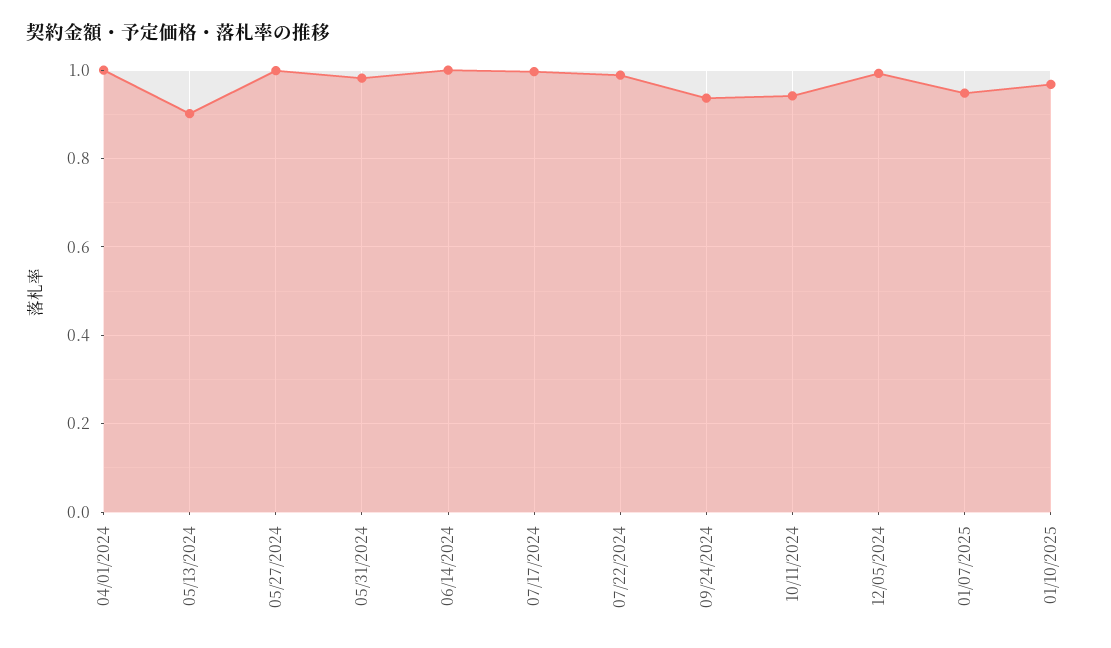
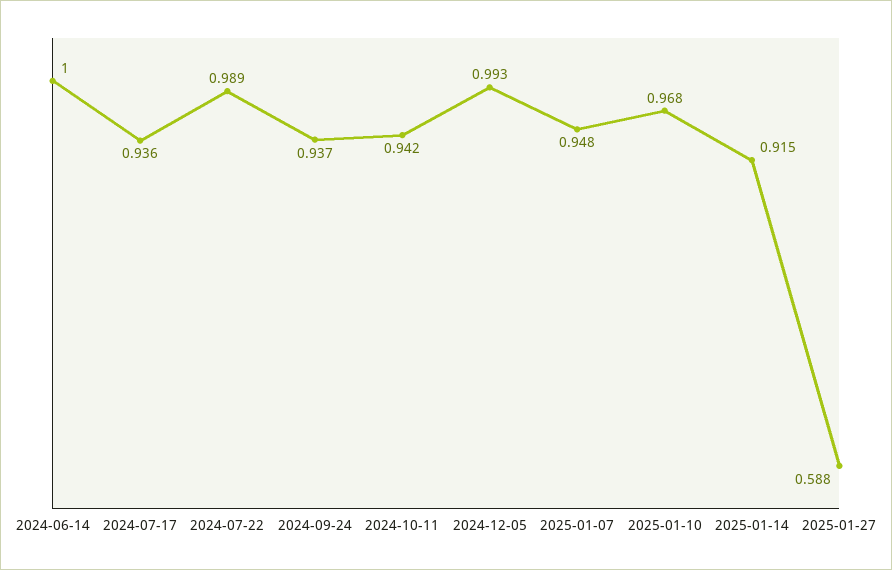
04/01/2024: 1 -> none
05/13/2024: 0.9 -> none
05/27/2024: 1 -> none
05/31/2024: 0.98 -> none
07/17/2024: 1 -> 0.936
2025-01-14: none -> 0.915
2025-01-27: none -> 0.588

